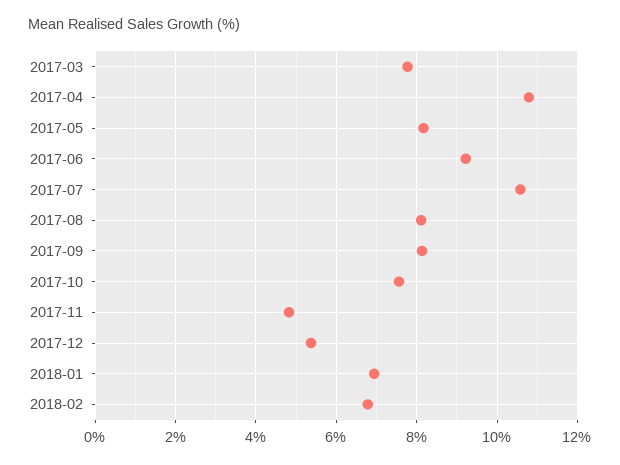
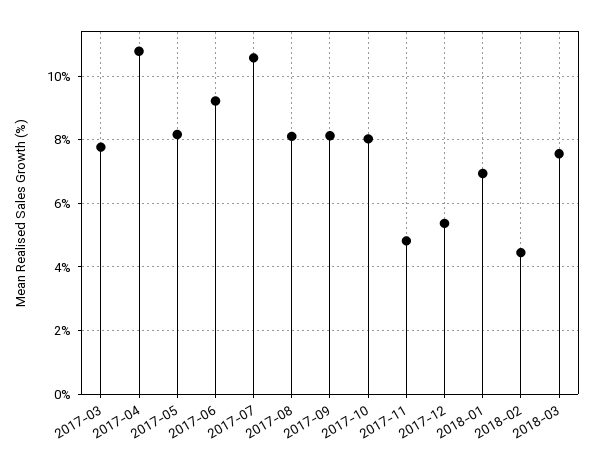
2017-10: 7.6 -> 8
2018-02: 6.8 -> 4.4
2018-03: none -> 7.6

